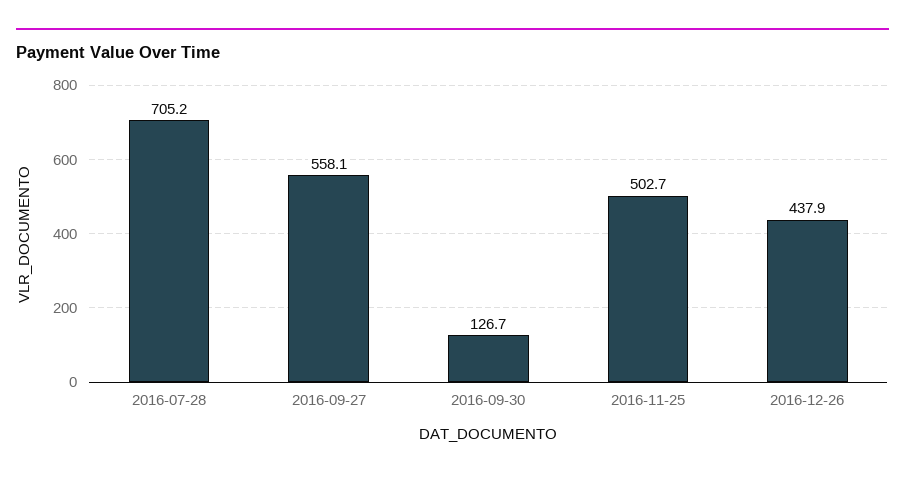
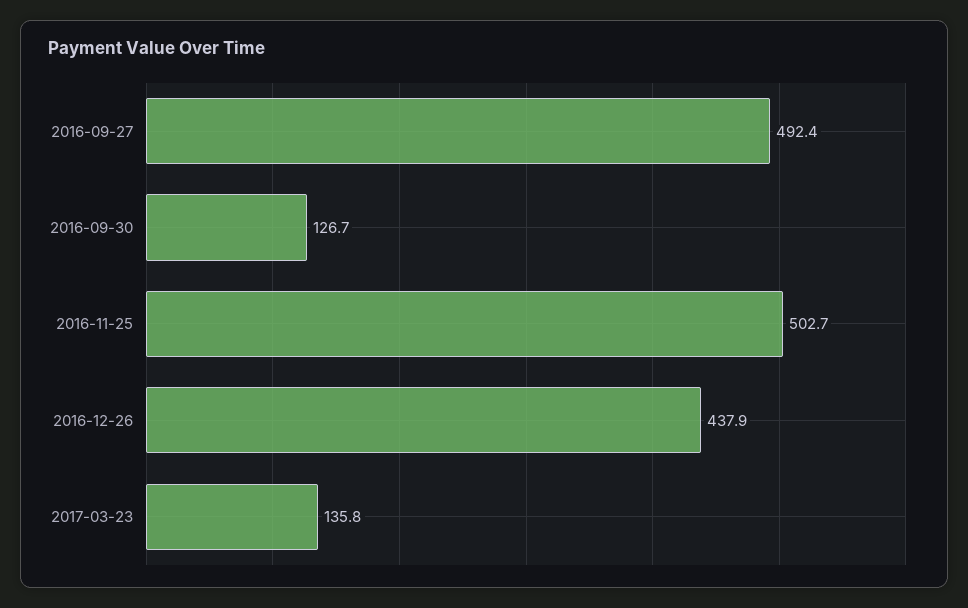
2016-07-28: 705.2 -> none
2016-09-27: 558.1 -> 492.4
2017-03-23: none -> 135.8

